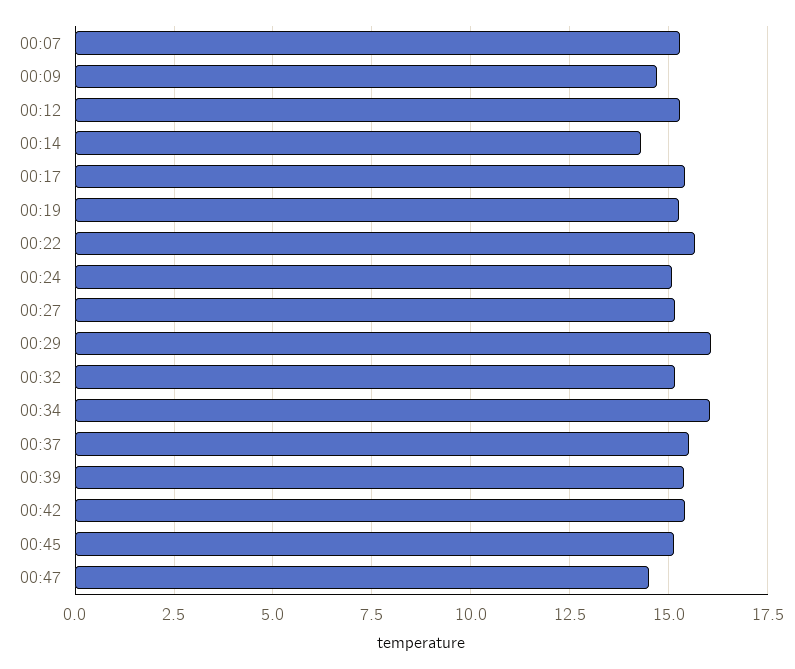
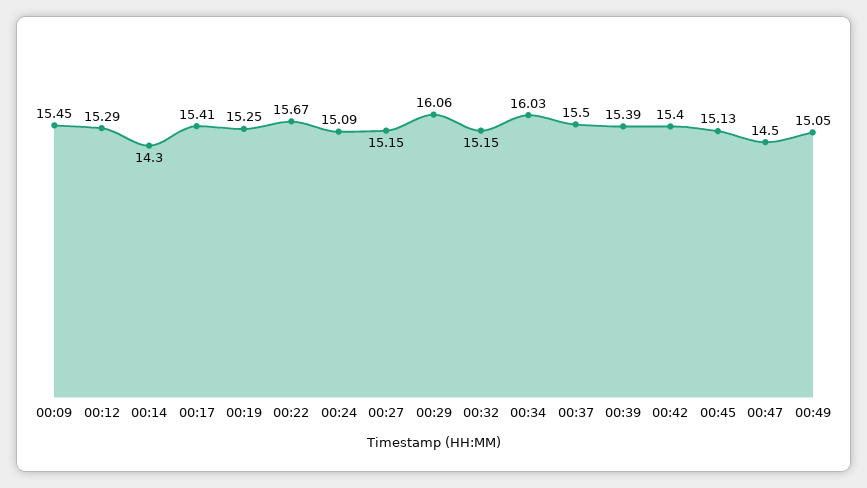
00:07: 15.25 -> none
00:09: 14.75 -> 15.45
00:49: none -> 15.05

